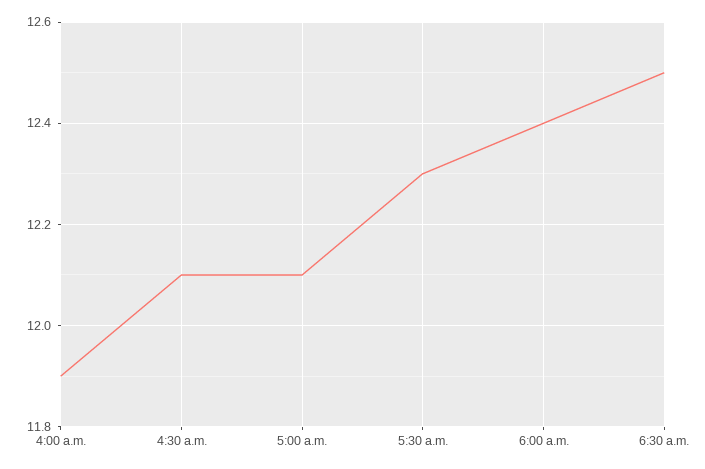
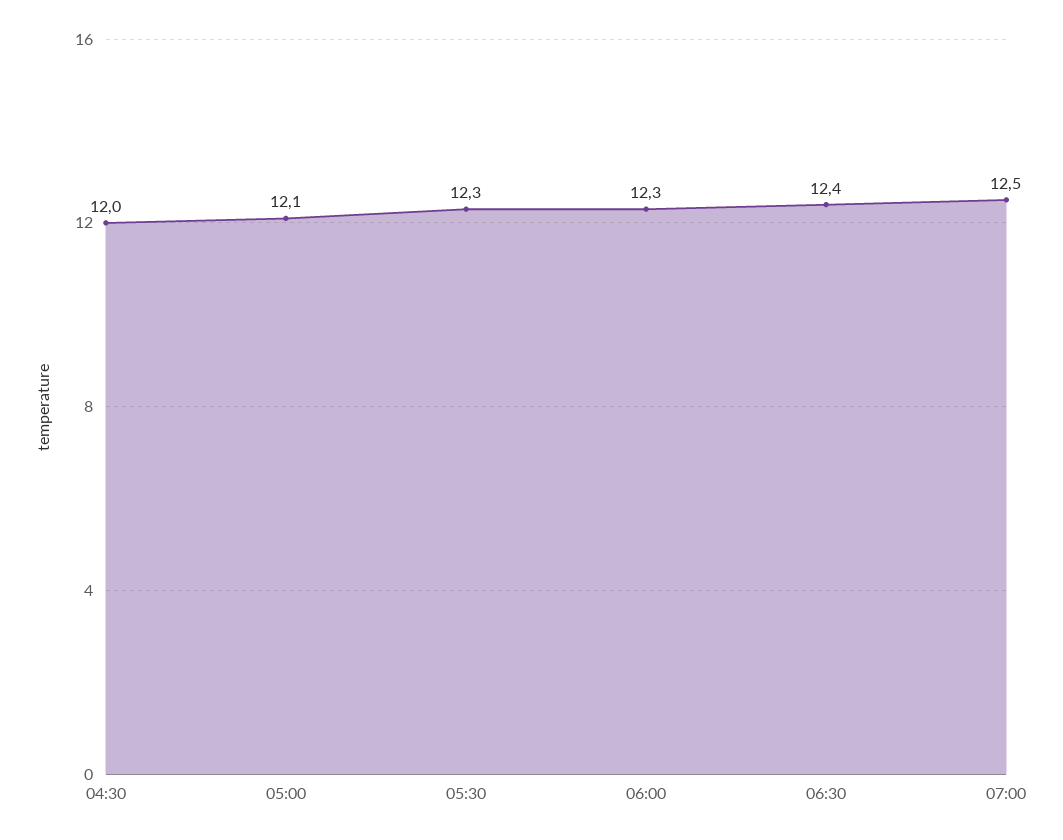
4:00 a.m.: 11.9 -> none
4:30 a.m.: 12.1 -> 12
6:00 a.m.: 12.4 -> 12.3
6:30 a.m.: 12.5 -> 12.4
07:00: none -> 12.5

